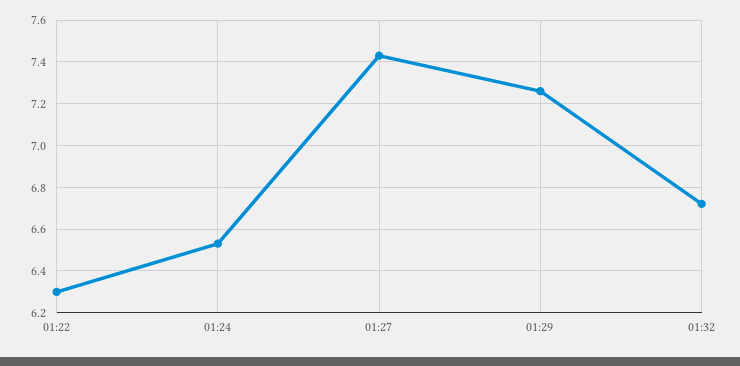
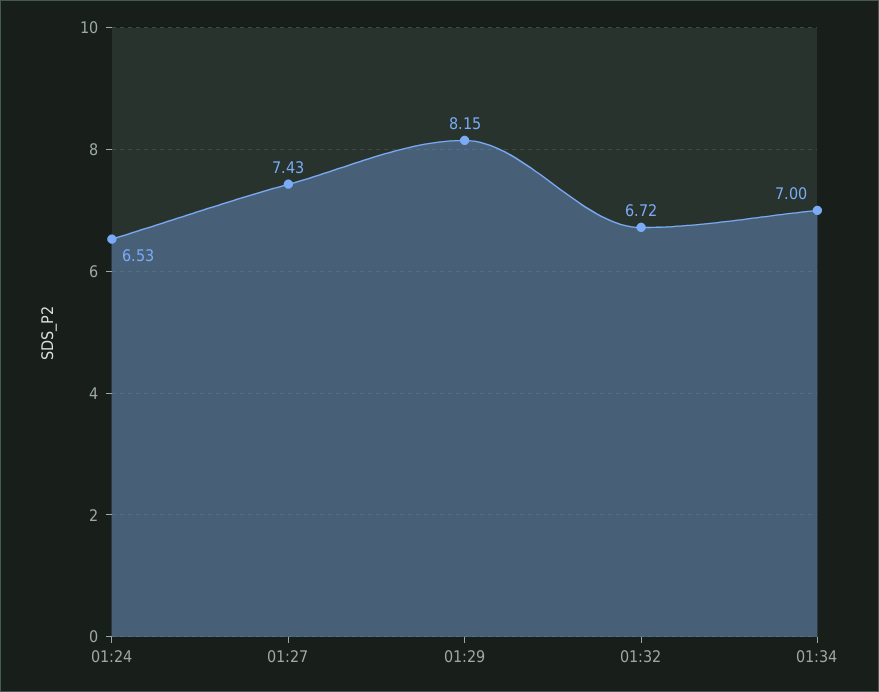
01:22: 6.3 -> none
01:29: 7.25 -> 8.15
01:34: none -> 7

